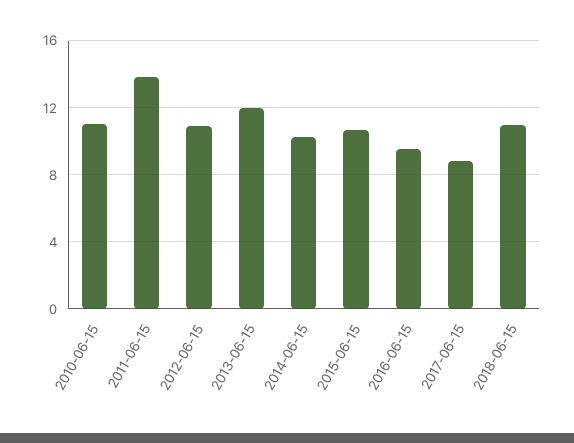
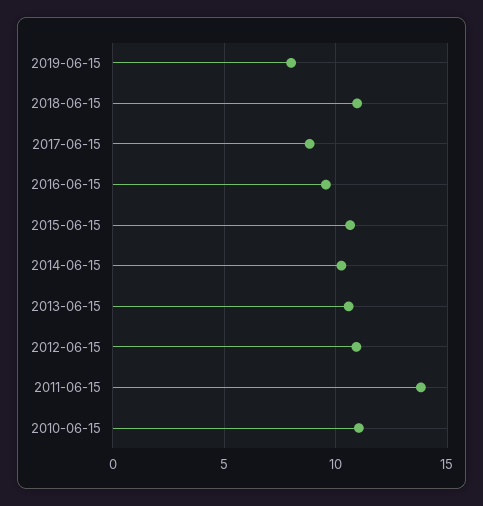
2013-06-15: 12 -> 10.5
2019-06-15: none -> 8

